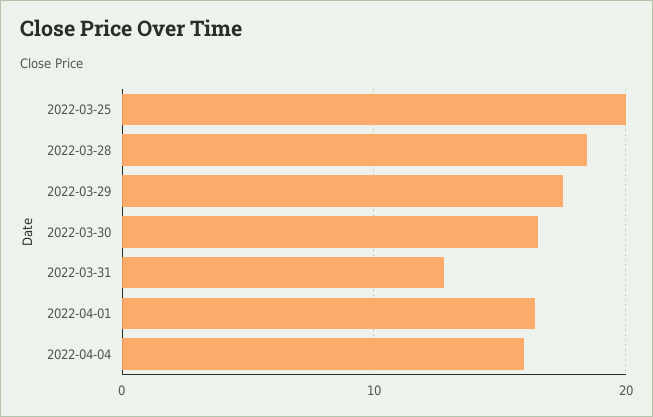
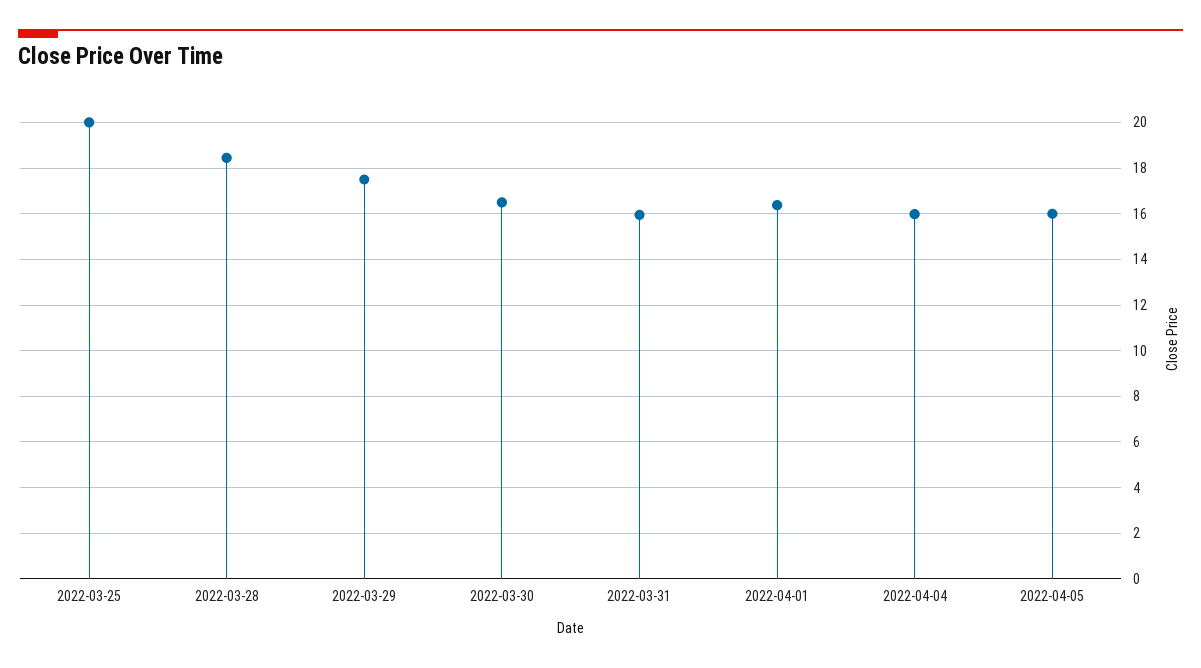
2022-03-31: 13 -> 16
2022-04-05: none -> 16

